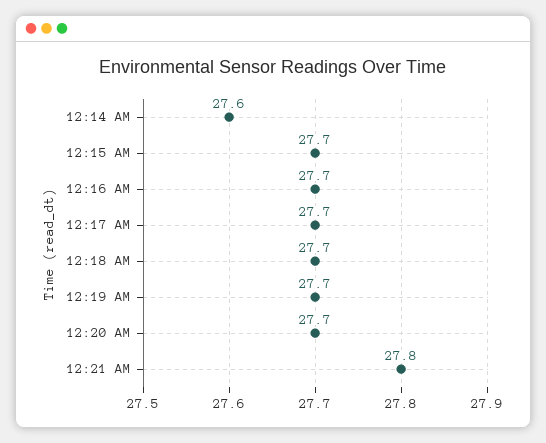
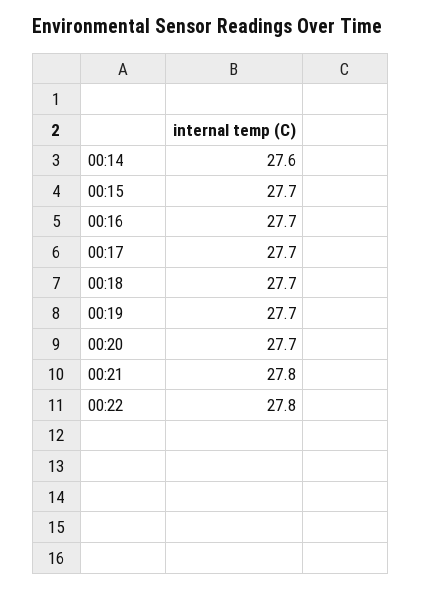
00:22: none -> 27.8

